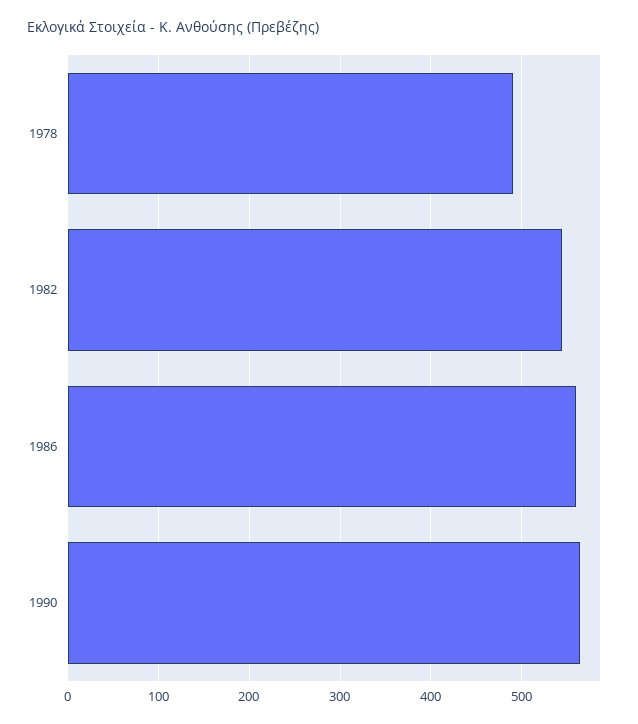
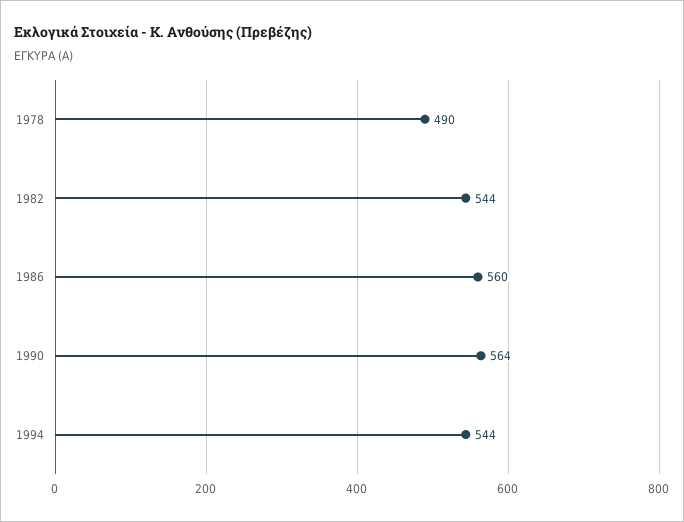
1994: none -> 544

